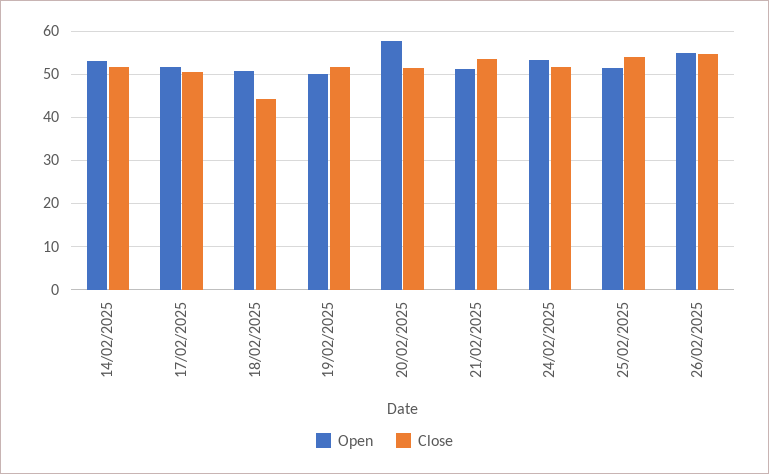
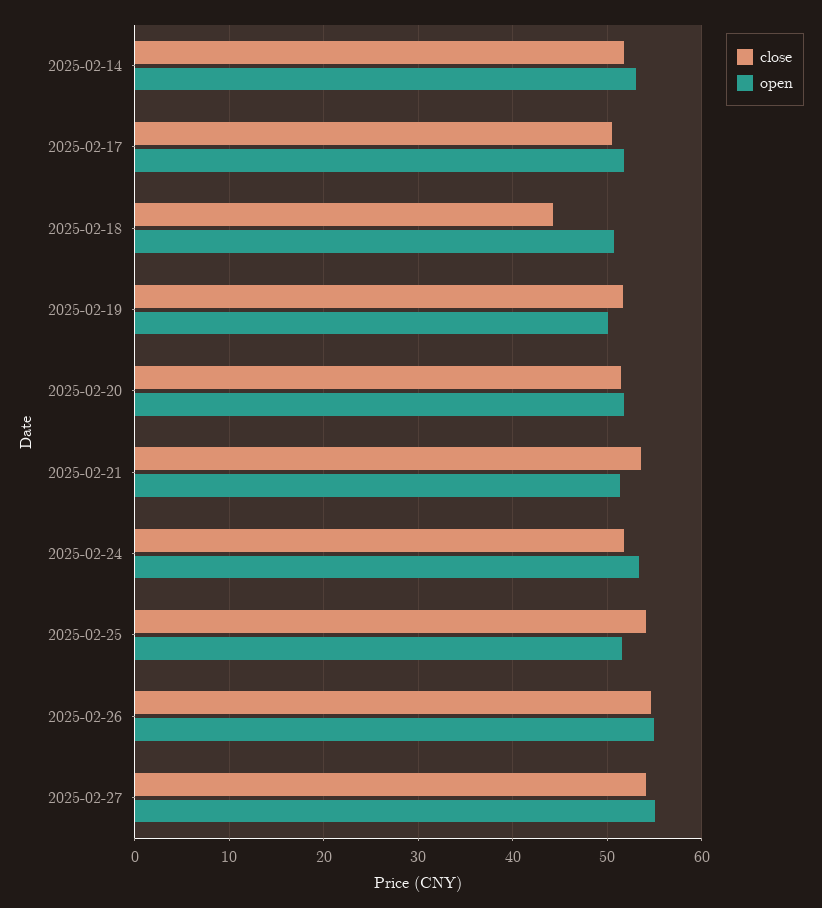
Open, 20/02/2025: 58 -> 52
Close, 2025-02-27: none -> 54
Open, 2025-02-27: none -> 55

